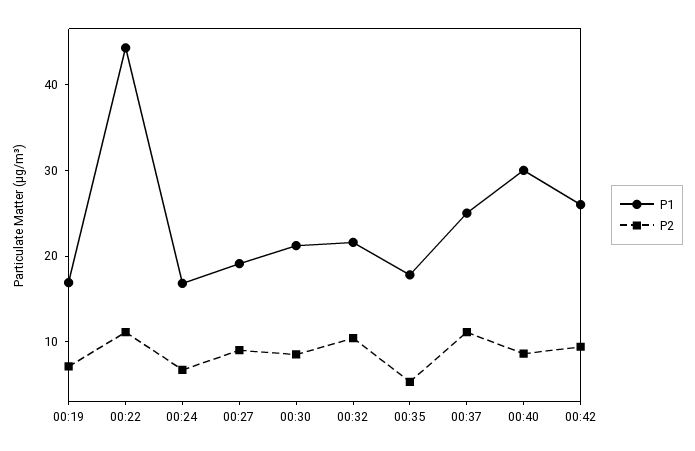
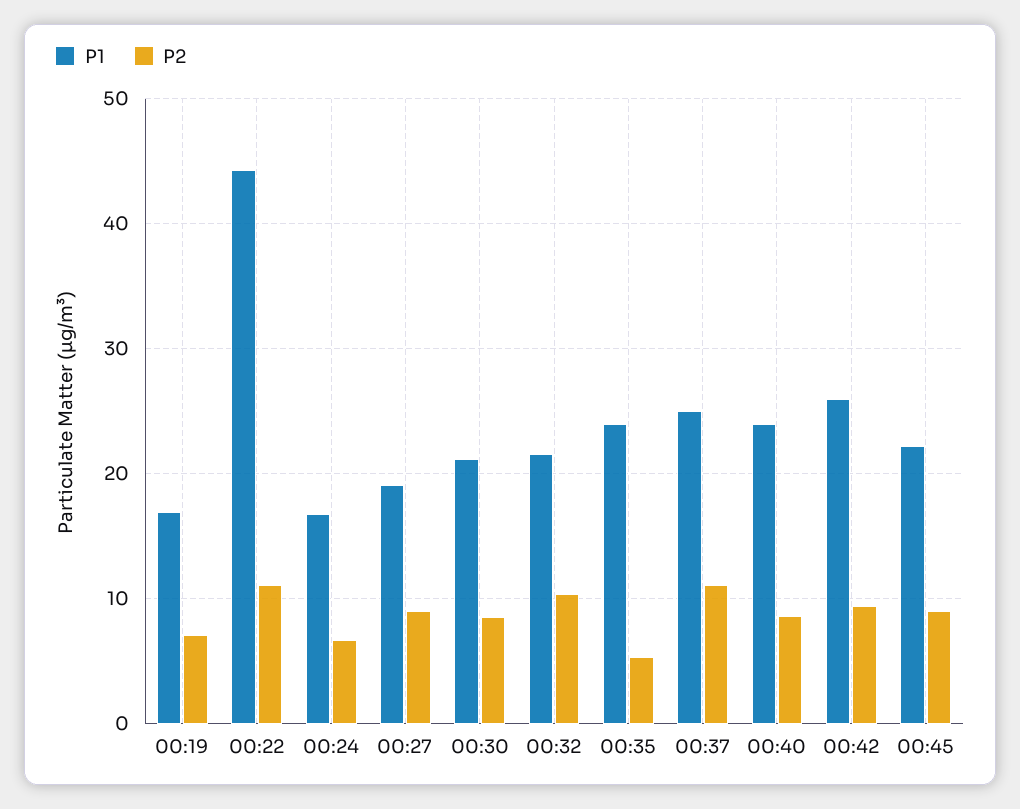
P1, 00:35: 18 -> 24
P1, 00:40: 30 -> 24
P1, 00:45: none -> 22
P2, 00:45: none -> 9

